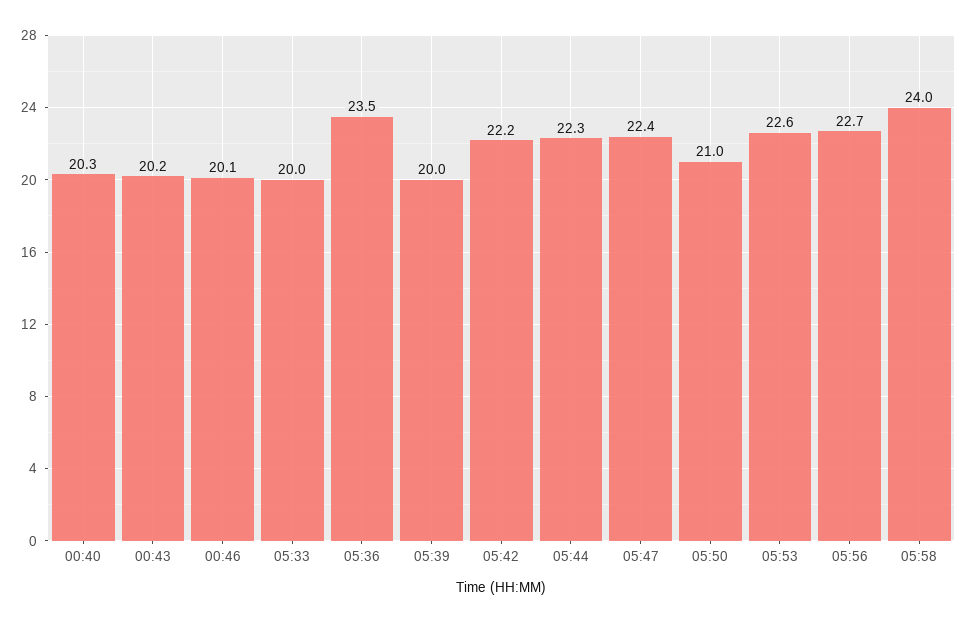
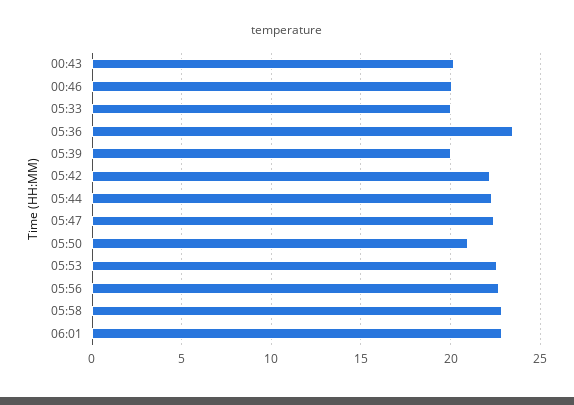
00:40: 20.3 -> none
05:58: 24 -> 23
06:01: none -> 23

